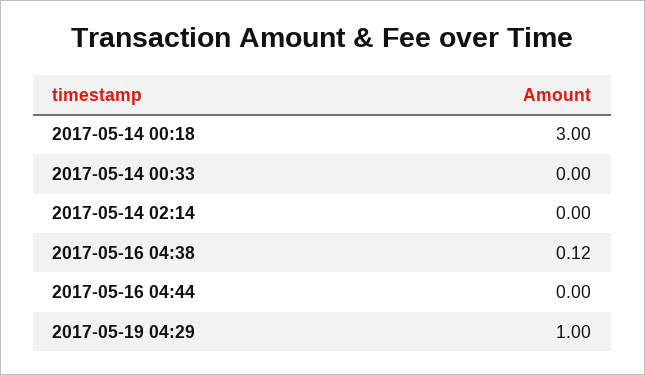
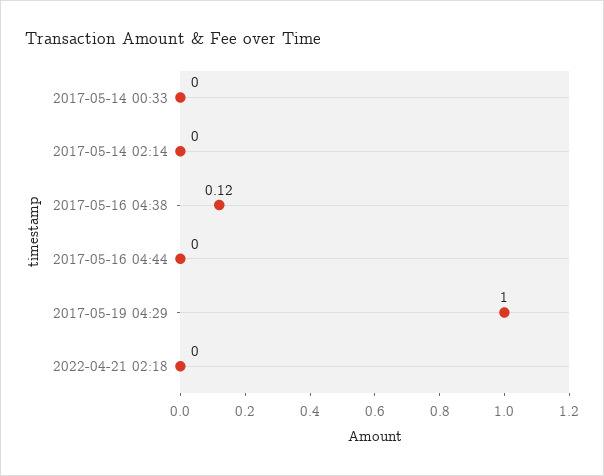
2017-05-14 00:18: 3 -> none
2022-04-21 02:18: none -> 0

